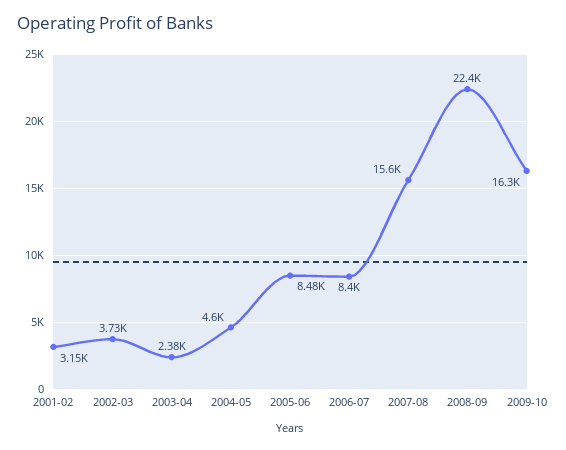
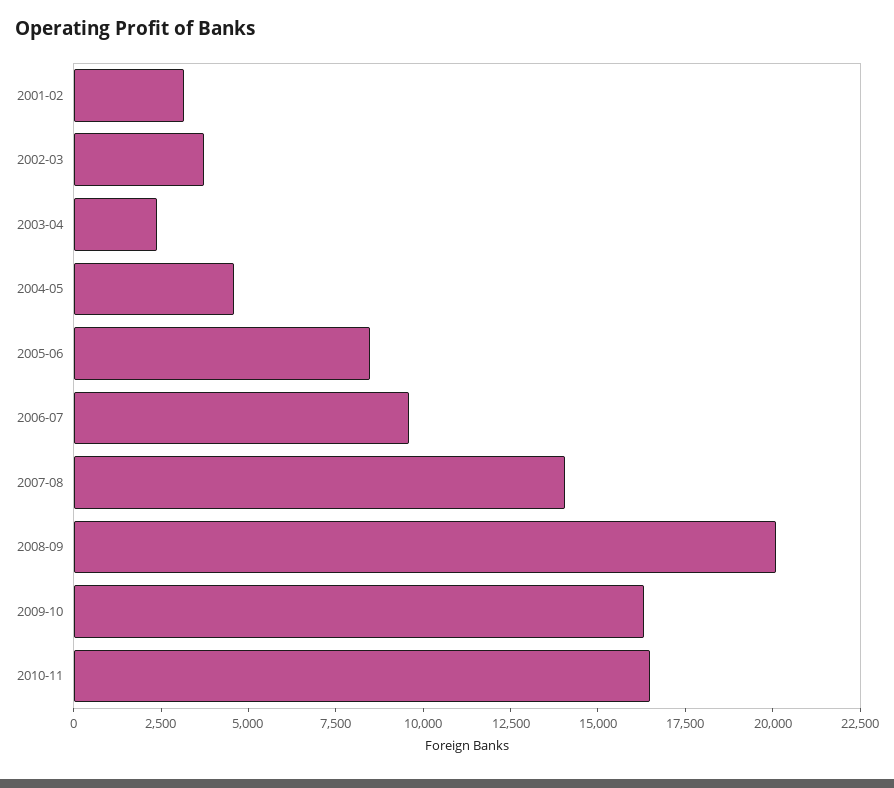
2006-07: 8400 -> 9500
2007-08: 15600 -> 14000
2008-09: 22400 -> 20000
2010-11: none -> 16500

